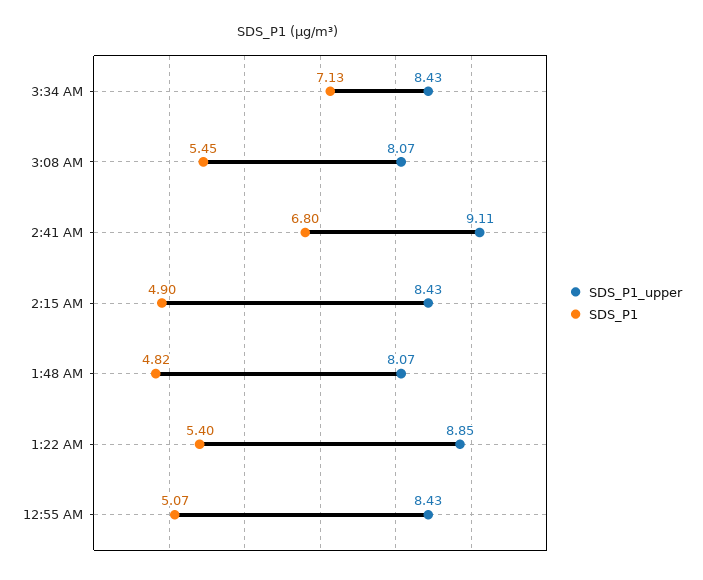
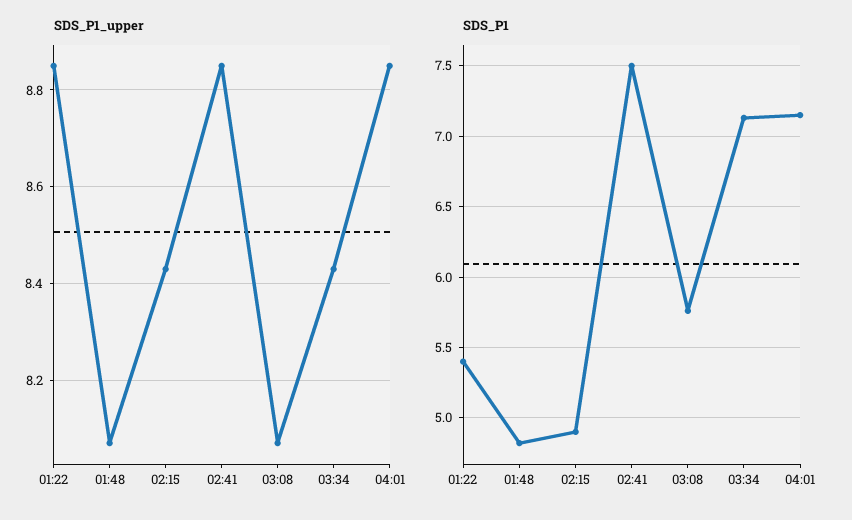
SDS_P1, 3:08 AM: 5.45 -> 5.75
SDS_P1_upper, 2:41 AM: 9.11 -> 8.85
SDS_P1, 2:41 AM: 6.8 -> 7.5
SDS_P1_upper, 12:55 AM: 8.43 -> none
SDS_P1, 12:55 AM: 5.07 -> none
SDS_P1_upper, 04:01: none -> 8.85
SDS_P1, 04:01: none -> 7.15

